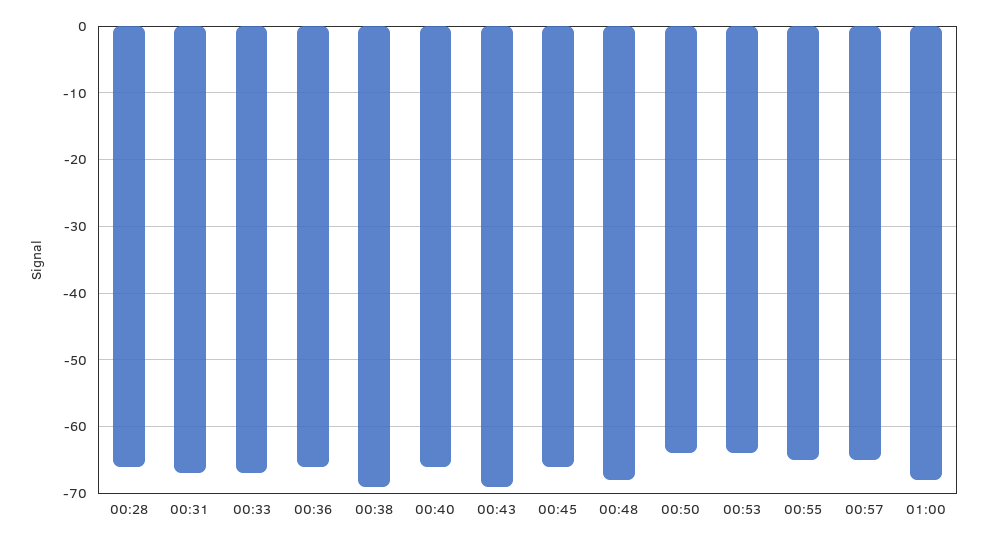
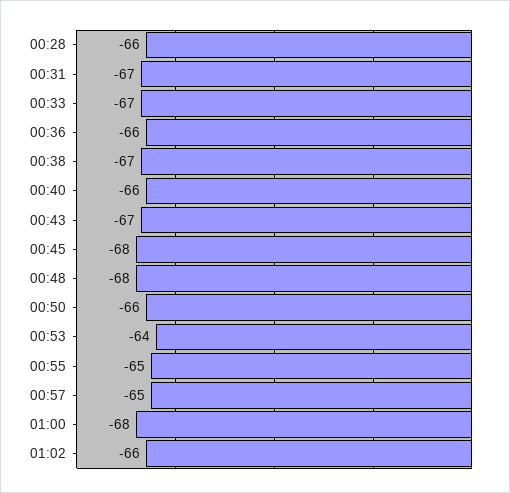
00:38: -69 -> -67
00:43: -69 -> -67
00:45: -66 -> -68
00:50: -64 -> -66
01:02: none -> -66

